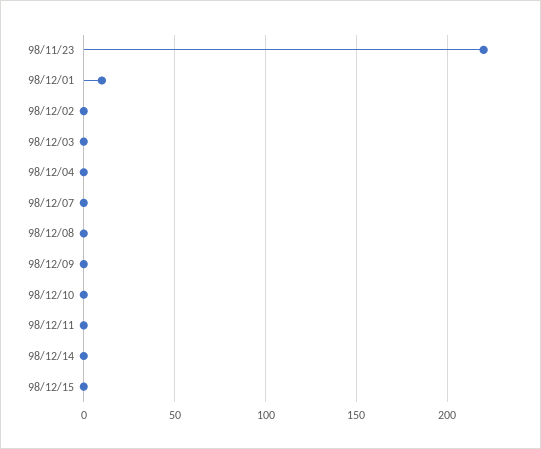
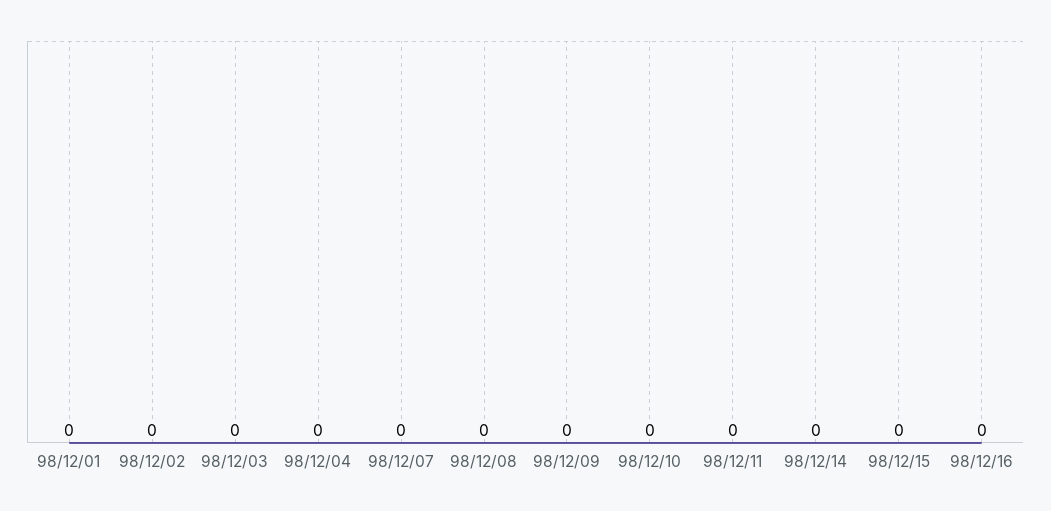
98/11/23: 220 -> none
98/12/01: 10 -> 0
98/12/16: none -> 0

